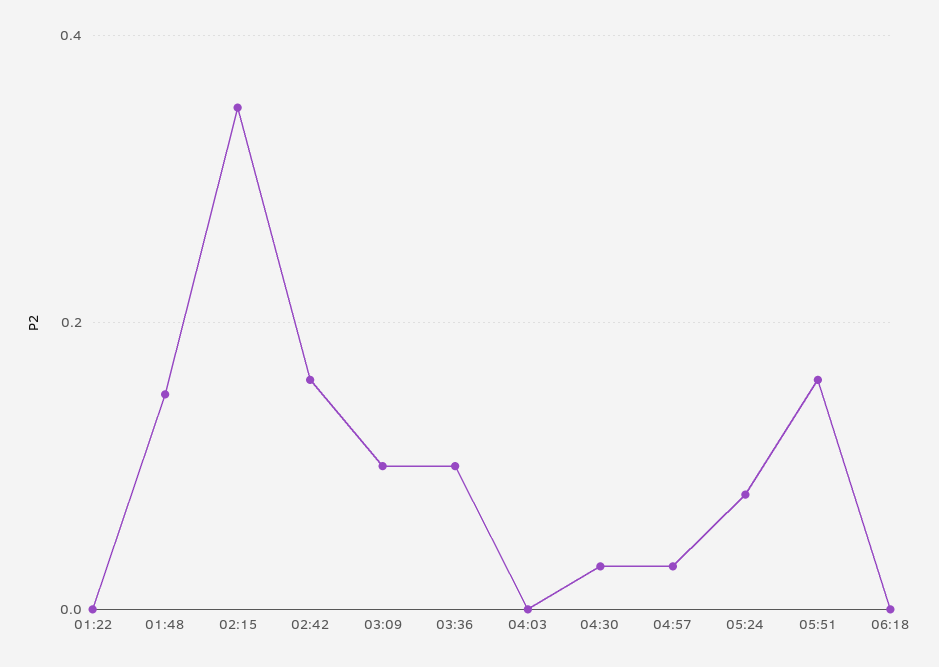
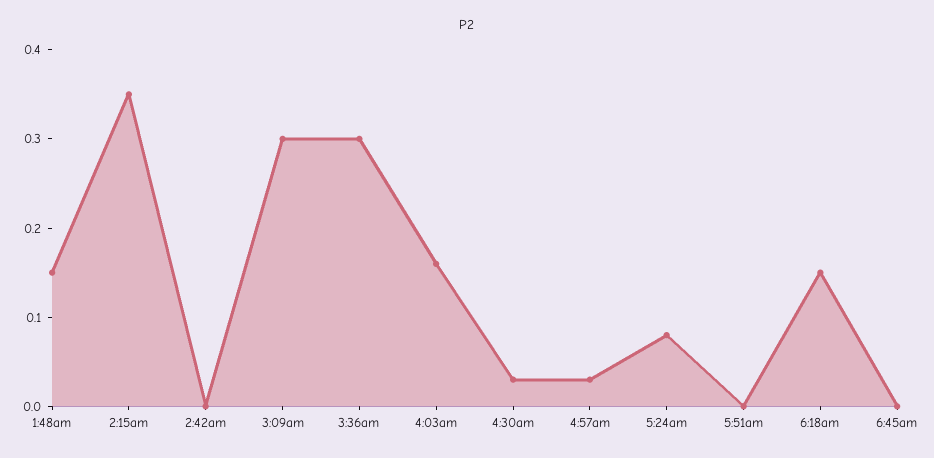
01:22: 0 -> none
02:42: 0.15 -> 0
03:09: 0.1 -> 0.3
03:36: 0.1 -> 0.3
04:03: 0 -> 0.16
05:51: 0.15 -> 0
06:18: 0 -> 0.15
6:45am: none -> 0

